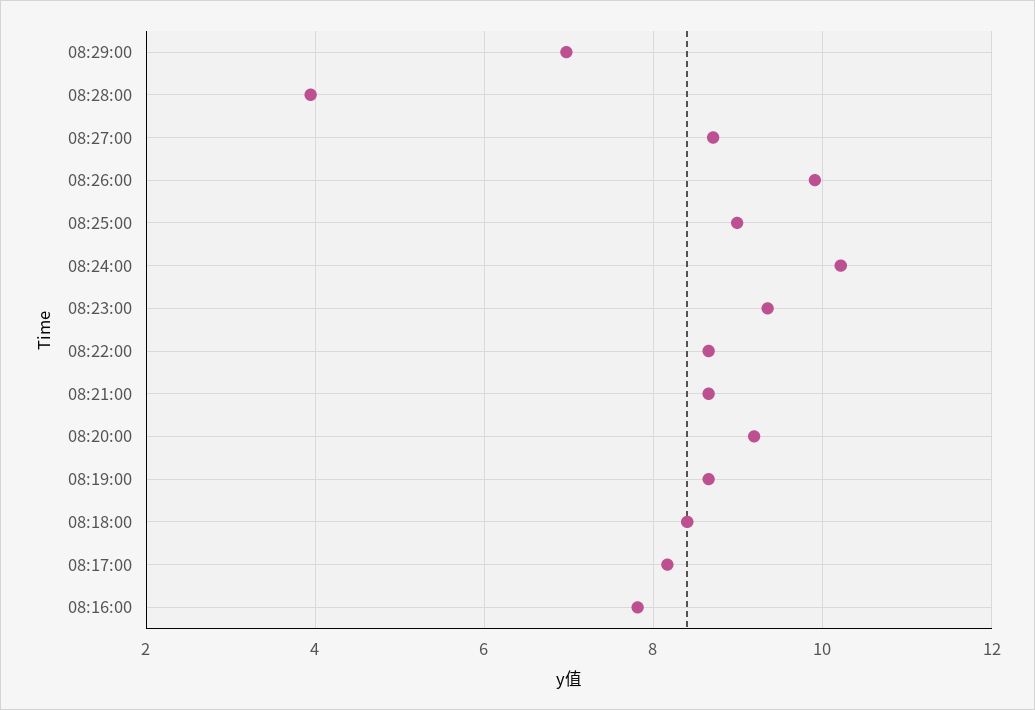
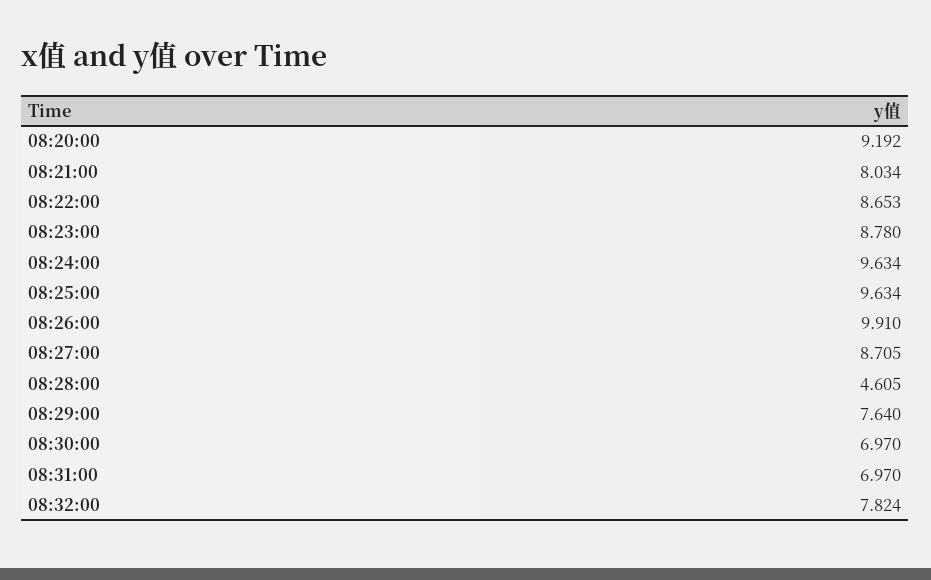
08:29:00: 7 -> 7.64
08:28:00: 4 -> 4.605
08:25:00: 9 -> 9.634
08:24:00: 10.2 -> 9.634
08:23:00: 9.4 -> 8.78
08:21:00: 8.6 -> 8.034
08:19:00: 8.6 -> none
08:18:00: 8.4 -> none
08:17:00: 8.2 -> none
08:16:00: 7.8 -> none
08:30:00: none -> 6.97
08:31:00: none -> 6.97
08:32:00: none -> 7.824

